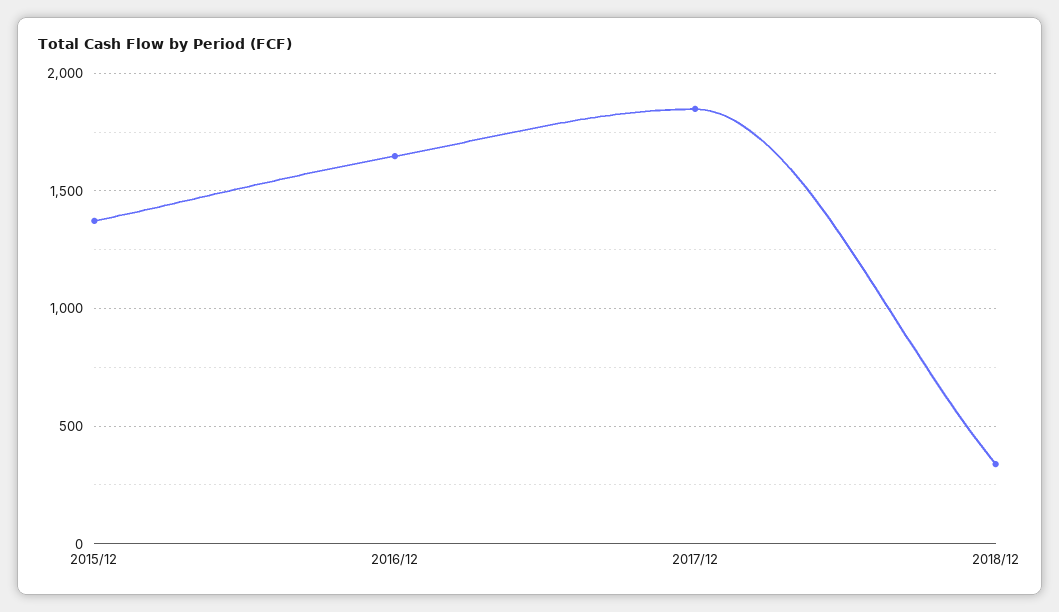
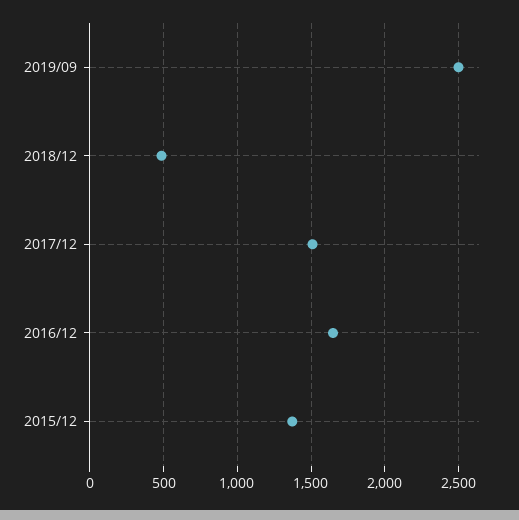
2017/12: 1850 -> 1500
2018/12: 350 -> 500
2019/09: none -> 2500

